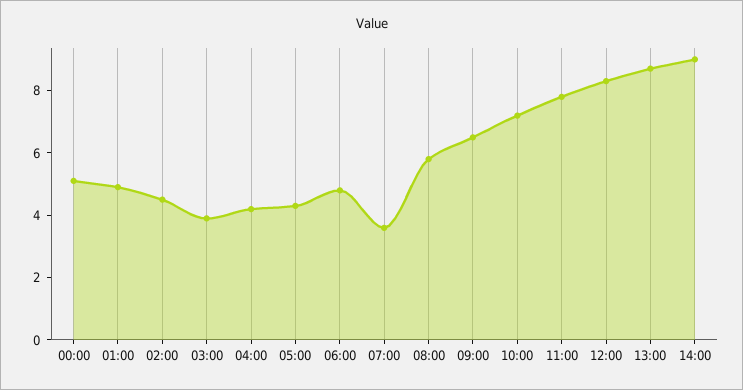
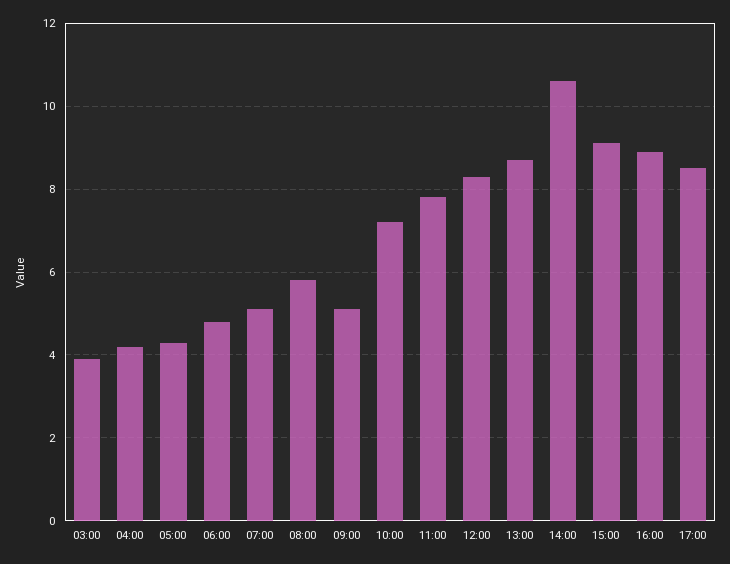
00:00: 5 -> none
01:00: 5 -> none
02:00: 4.5 -> none
07:00: 3.5 -> 5
09:00: 6.5 -> 5
14:00: 9 -> 10.5
15:00: none -> 9
16:00: none -> 9
17:00: none -> 8.5

